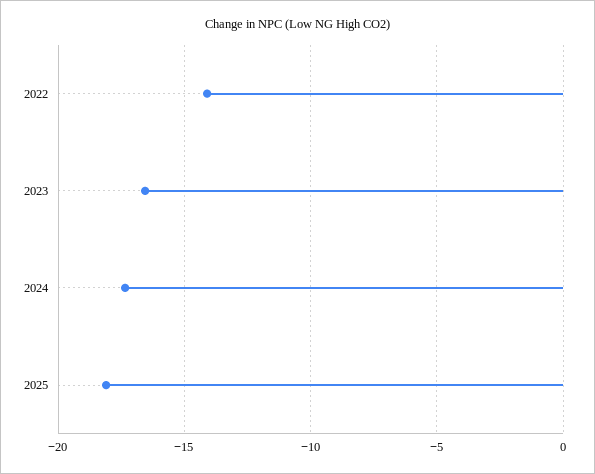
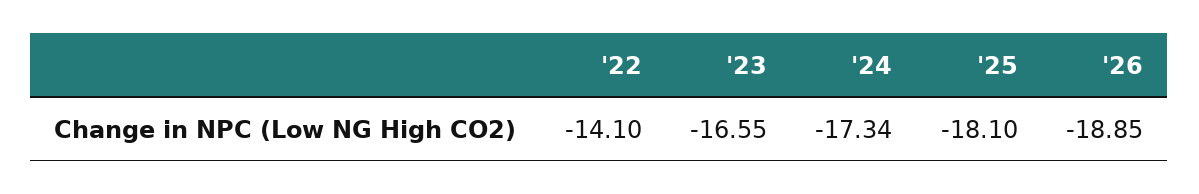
'26: none -> -18.85

